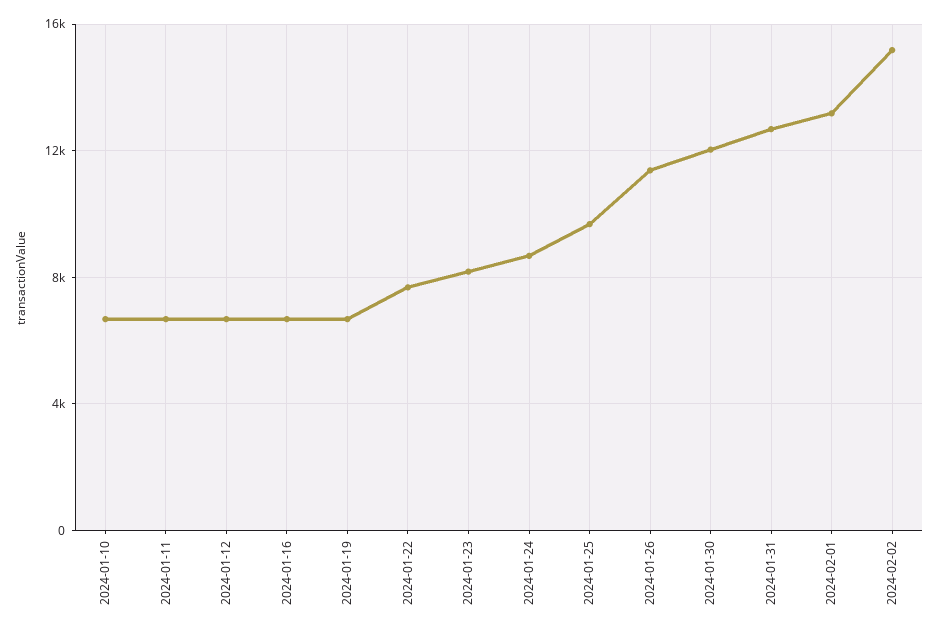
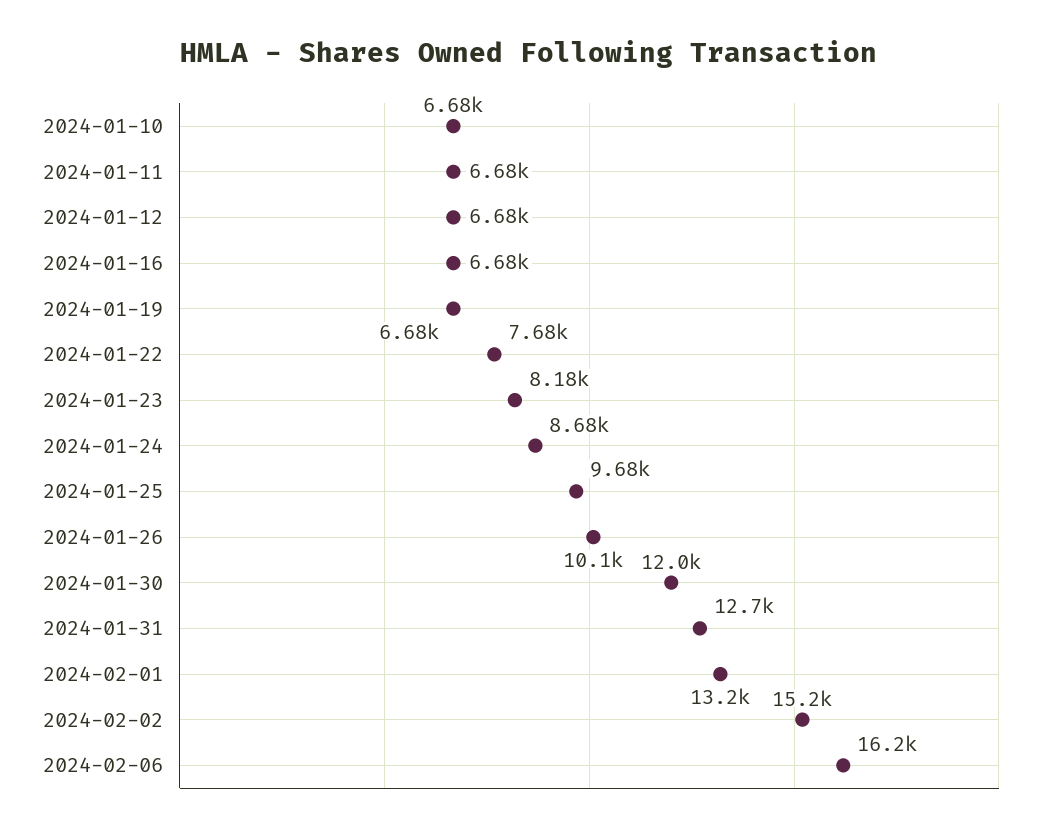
2024-01-26: 11500 -> 10100
2024-02-06: none -> 16200

